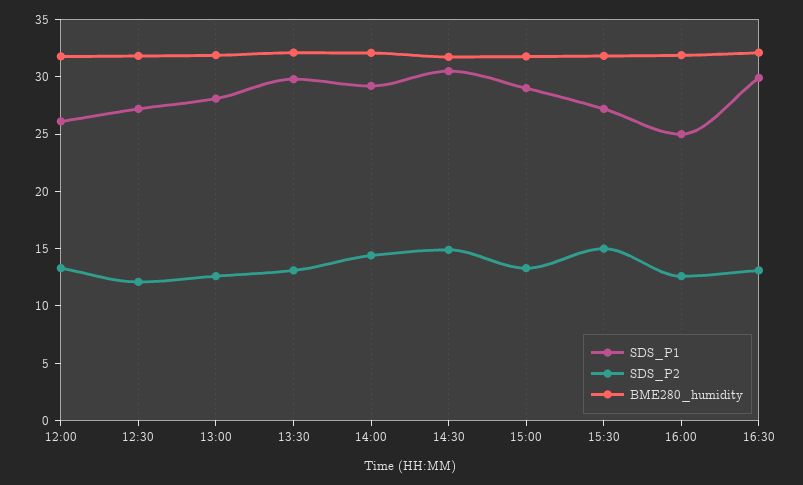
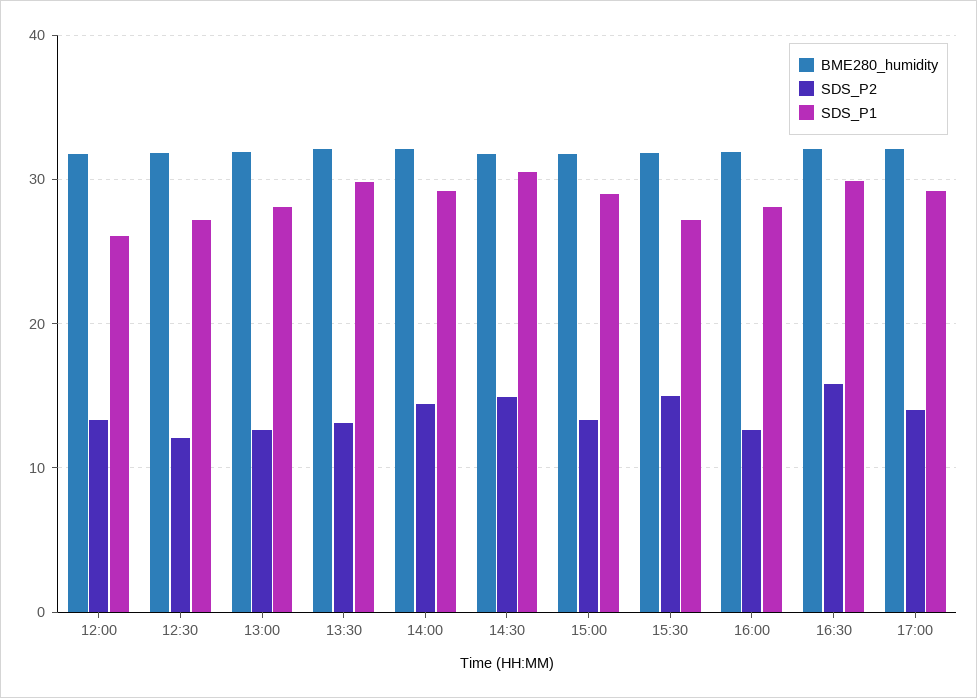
SDS_P1, 16:00: 25 -> 28
SDS_P2, 16:30: 13 -> 16
BME280_humidity, 17:00: none -> 32
SDS_P2, 17:00: none -> 14
SDS_P1, 17:00: none -> 29

